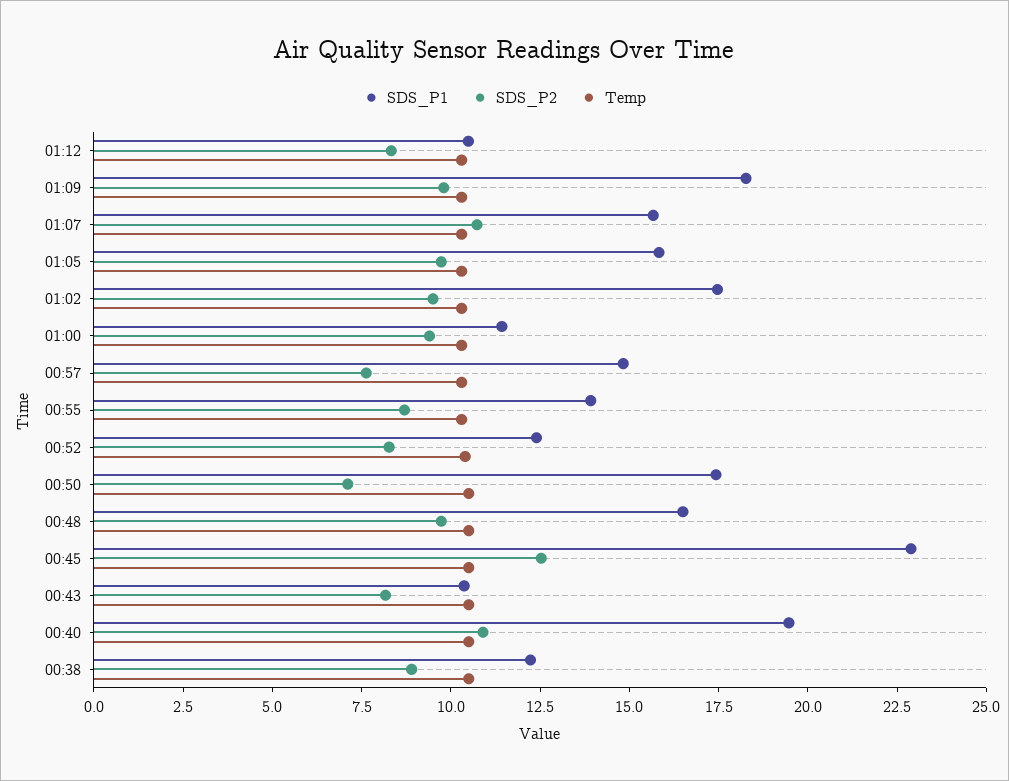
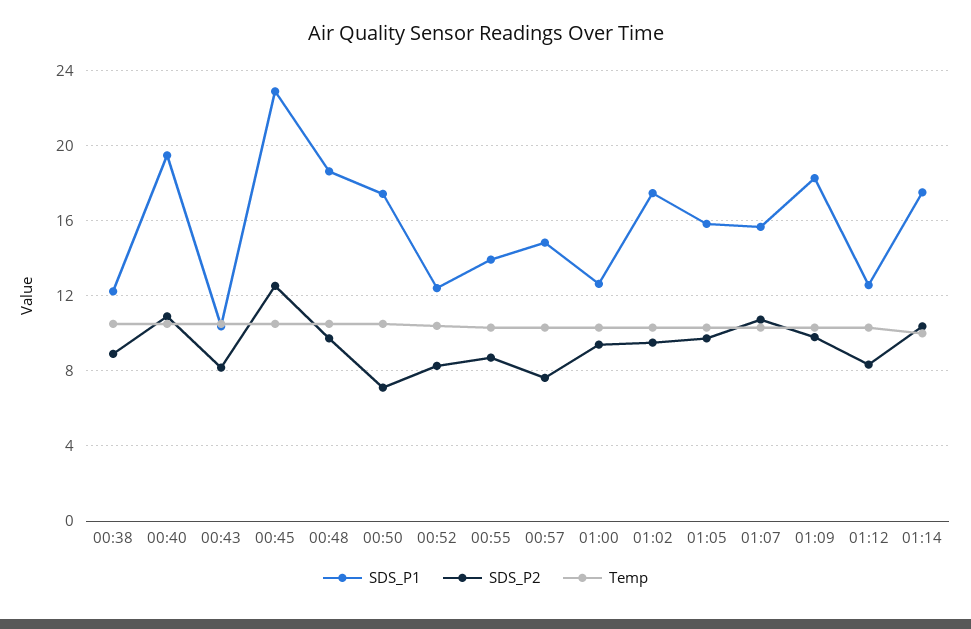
SDS_P1, 01:12: 10.5 -> 12.5
SDS_P1, 01:00: 11.5 -> 12.5
SDS_P1, 00:48: 16.5 -> 18.5
SDS_P1, 01:14: none -> 17.5
SDS_P2, 01:14: none -> 10.5
Temp, 01:14: none -> 10

